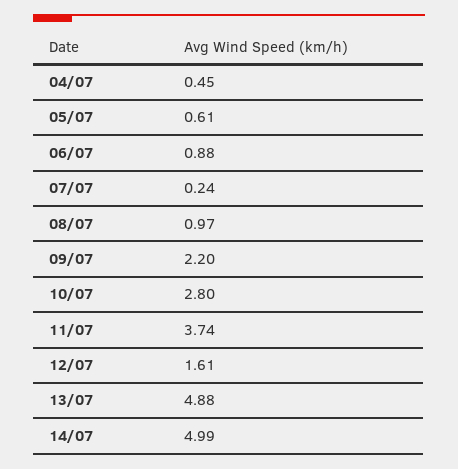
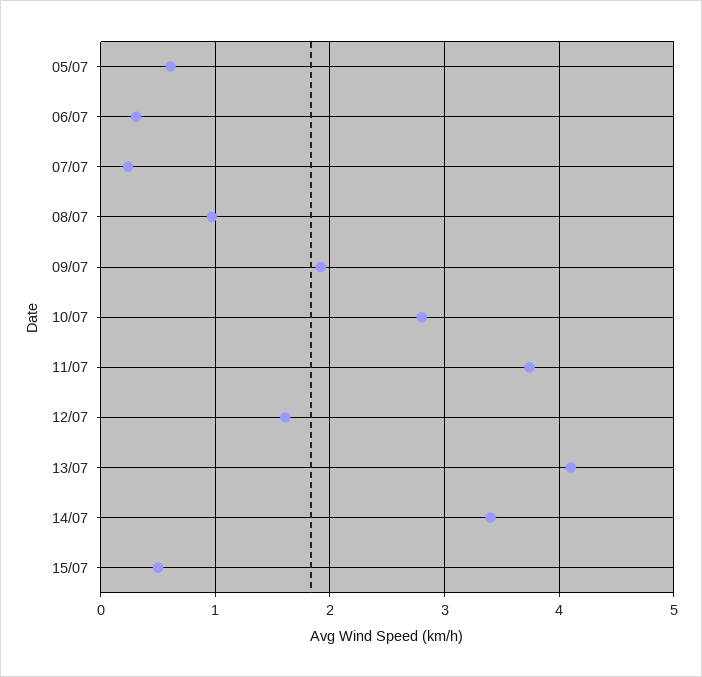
04/07: 0.45 -> none
06/07: 0.88 -> 0.3
09/07: 2.2 -> 1.9
13/07: 4.88 -> 4.1
14/07: 4.99 -> 3.4
15/07: none -> 0.5

